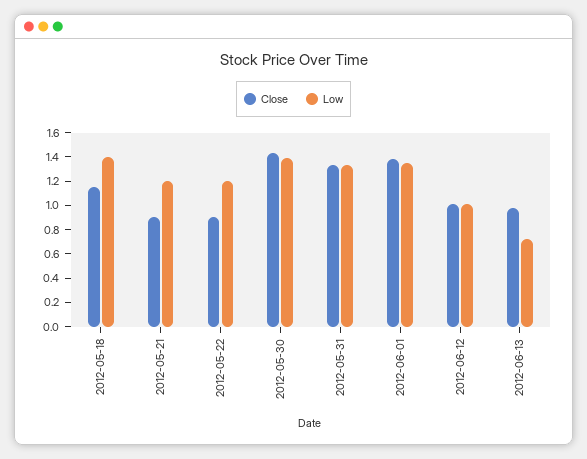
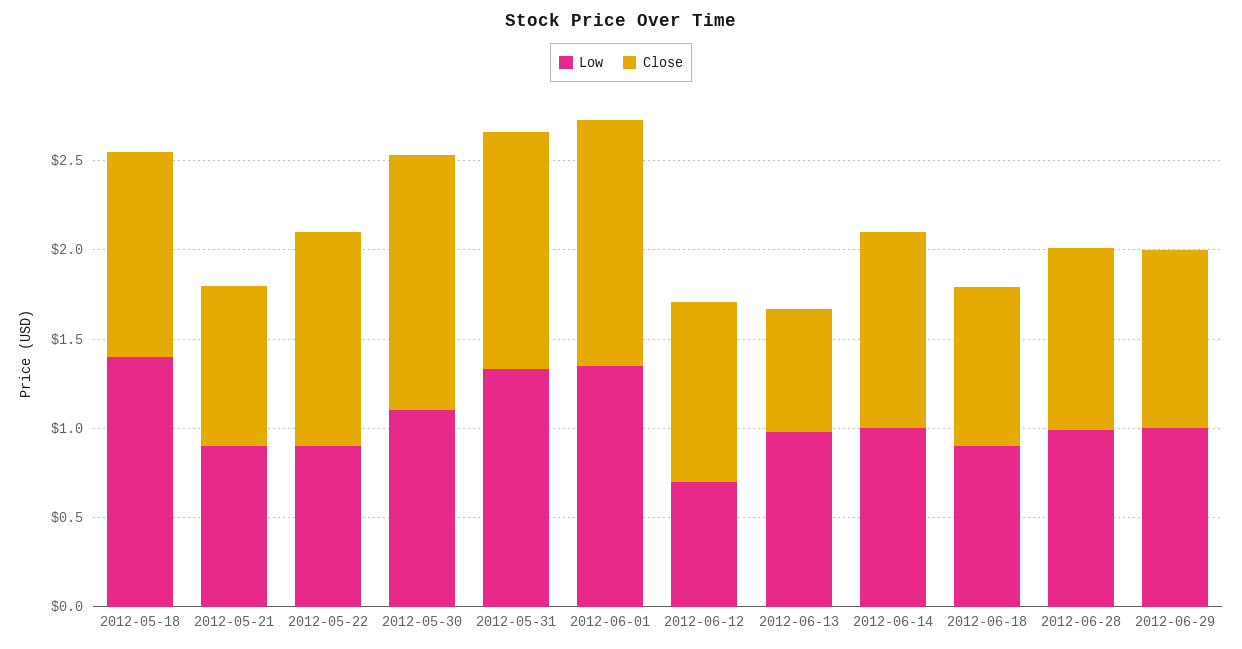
Low, 2012-05-21: 1.2 -> 0.9
Close, 2012-05-22: 0.9 -> 1.2
Low, 2012-05-22: 1.2 -> 0.9
Low, 2012-05-30: 1.4 -> 1.1
Low, 2012-06-12: 1 -> 0.7
Close, 2012-06-13: 1 -> 0.7
Low, 2012-06-13: 0.7 -> 1
Low, 2012-06-14: none -> 1
Close, 2012-06-14: none -> 1.1
Low, 2012-06-18: none -> 0.9
Close, 2012-06-18: none -> 0.9
Low, 2012-06-28: none -> 1
Close, 2012-06-28: none -> 1
Low, 2012-06-29: none -> 1
Close, 2012-06-29: none -> 1

